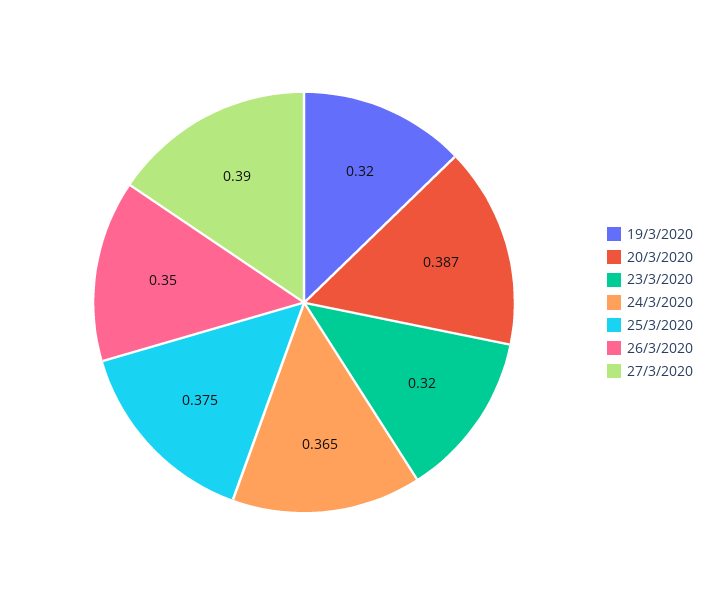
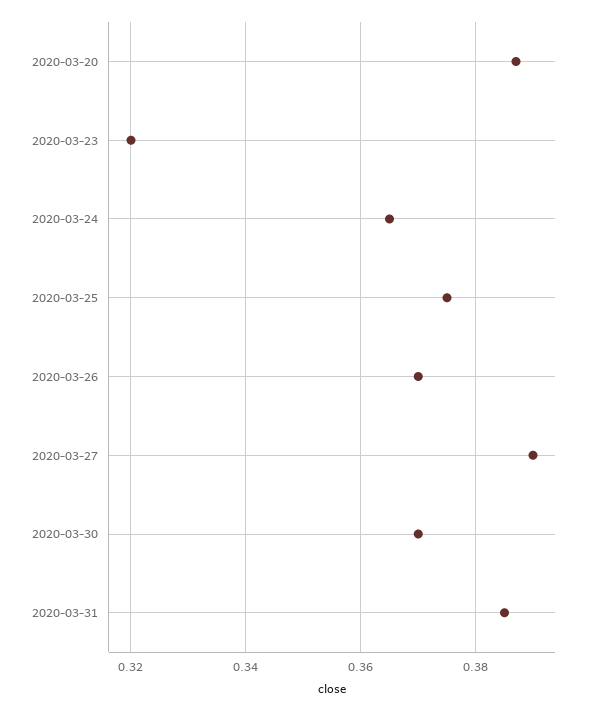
19/3/2020: 0.32 -> none
26/3/2020: 0.35 -> 0.37
2020-03-30: none -> 0.37
2020-03-31: none -> 0.385

